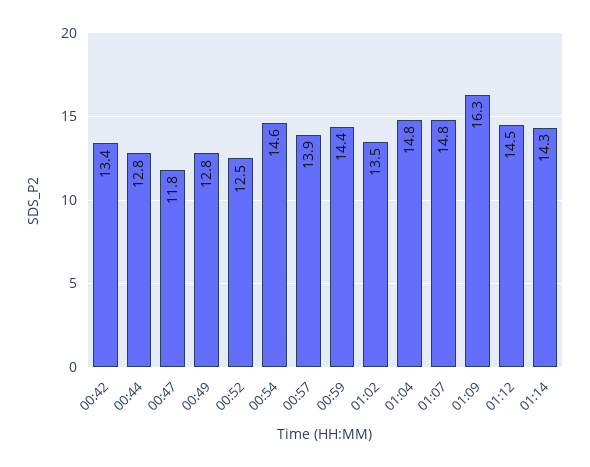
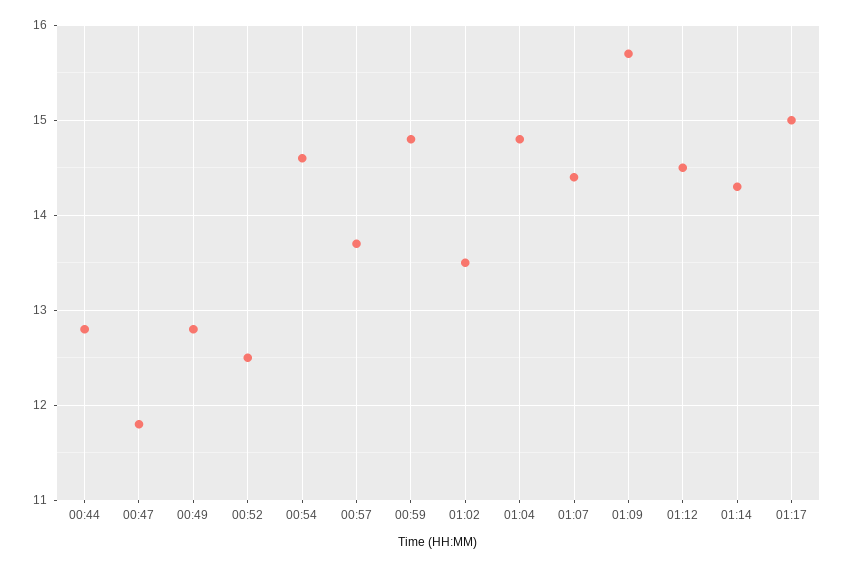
00:42: 13.4 -> none
00:57: 13.9 -> 13.7
00:59: 14.4 -> 14.8
01:07: 14.8 -> 14.4
01:09: 16.3 -> 15.7
01:17: none -> 15

